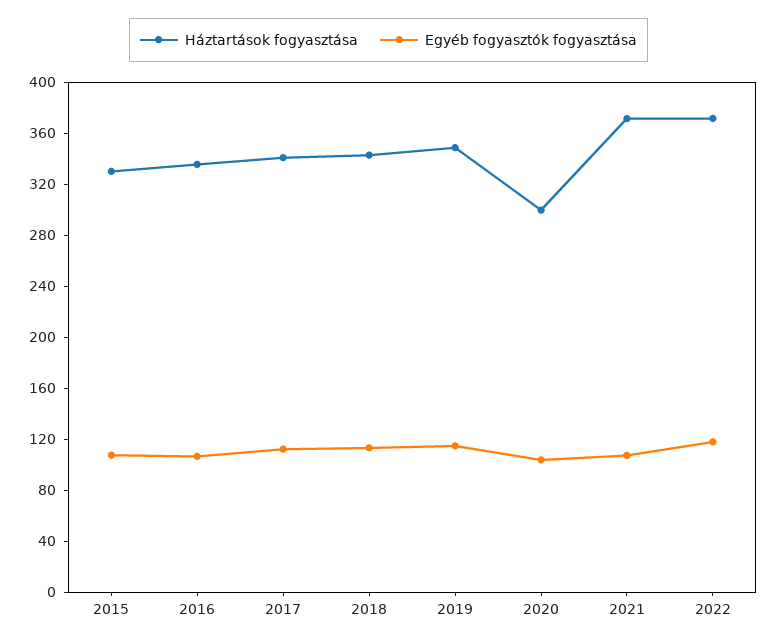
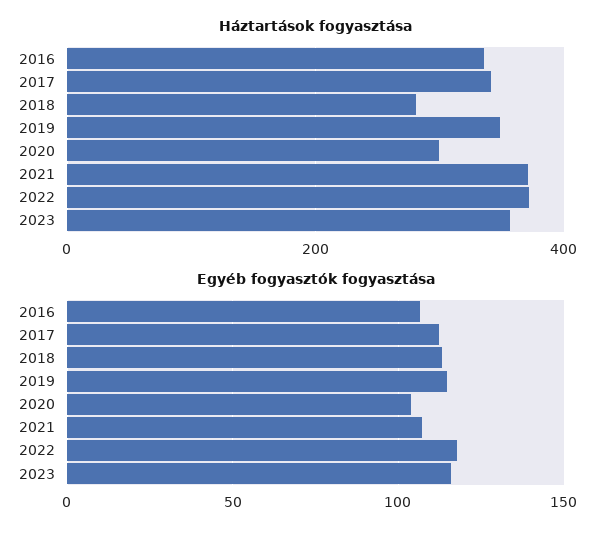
Háztartások fogyasztása, 2015: 330 -> none
Egyéb fogyasztók fogyasztása, 2015: 110 -> none
Háztartások fogyasztása, 2018: 340 -> 280
Háztartások fogyasztása, 2023: none -> 360
Egyéb fogyasztók fogyasztása, 2023: none -> 115

